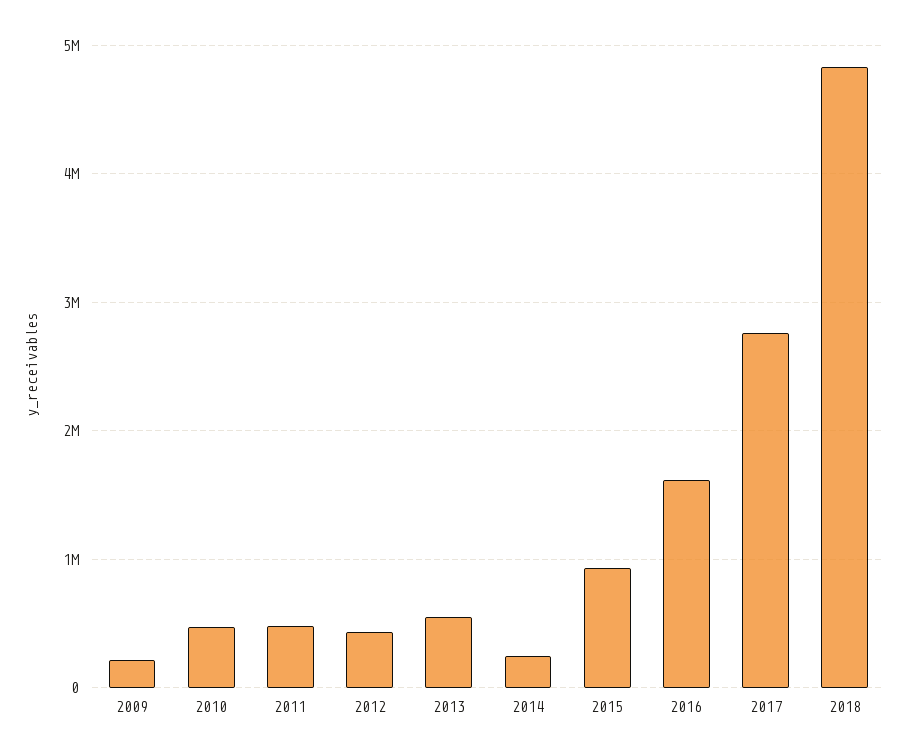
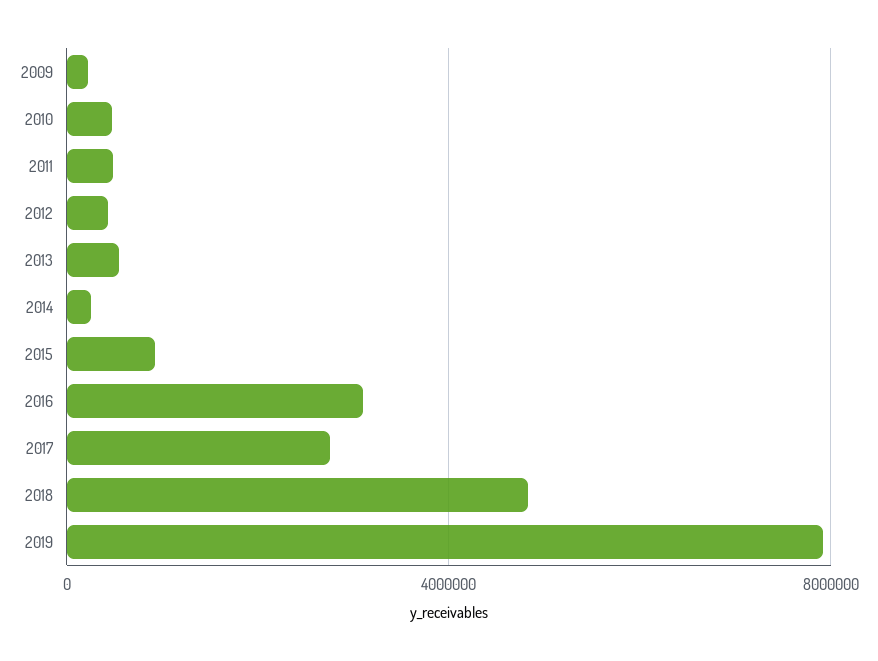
2016: 1600000 -> 3000000
2019: none -> 8000000

